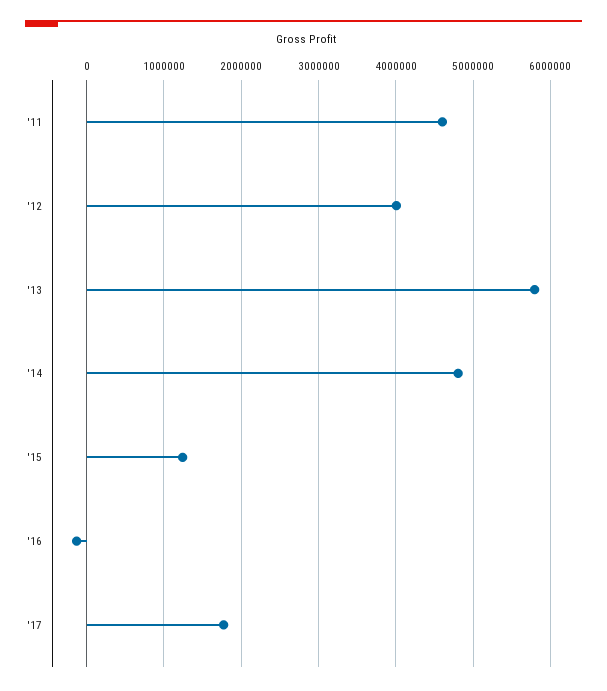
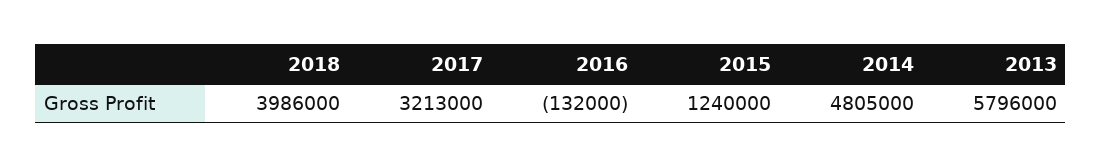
'11: 4600000 -> none
'12: 4000000 -> none
'17: 1800000 -> 3213000
2018: none -> 3986000

